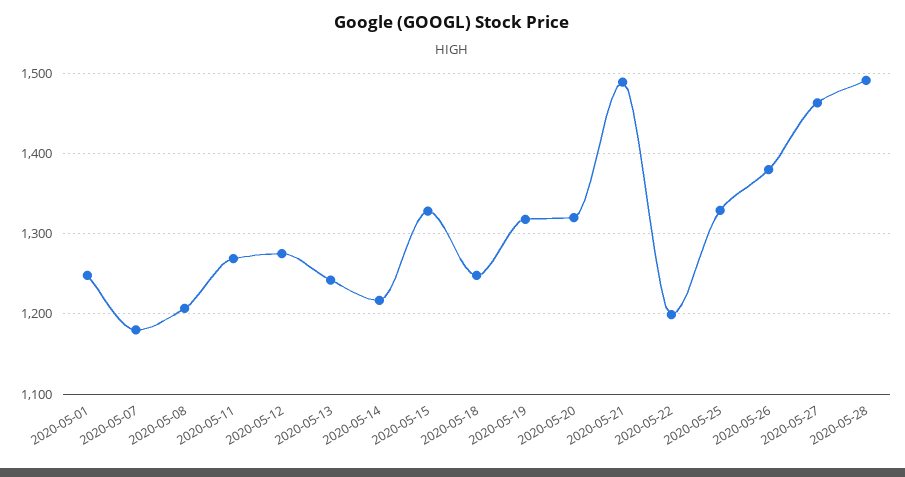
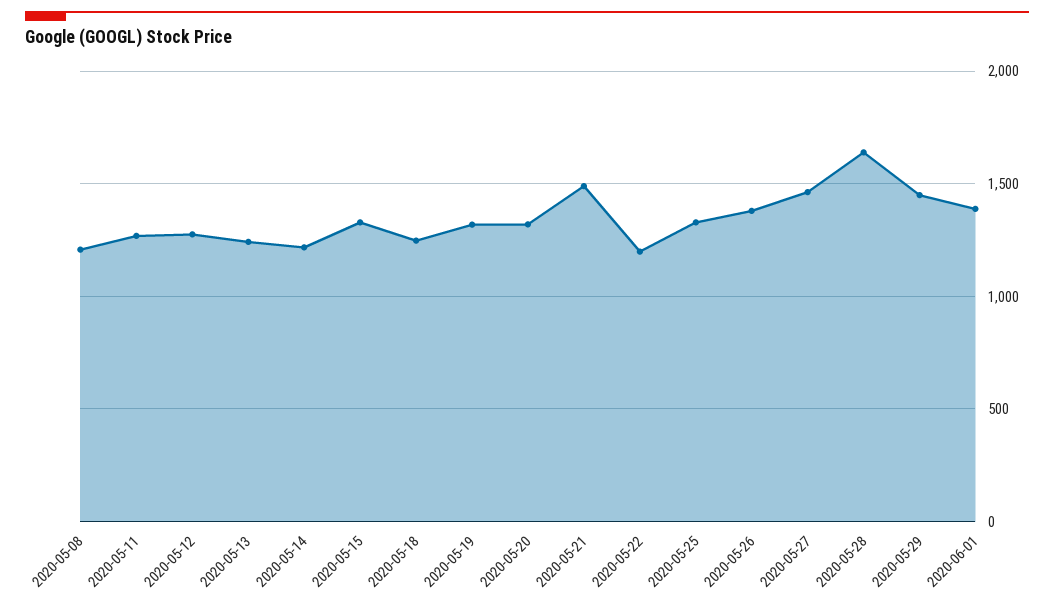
2020-05-01: 1250 -> none
2020-05-07: 1180 -> none
2020-05-28: 1490 -> 1650
2020-05-29: none -> 1450
2020-06-01: none -> 1400

